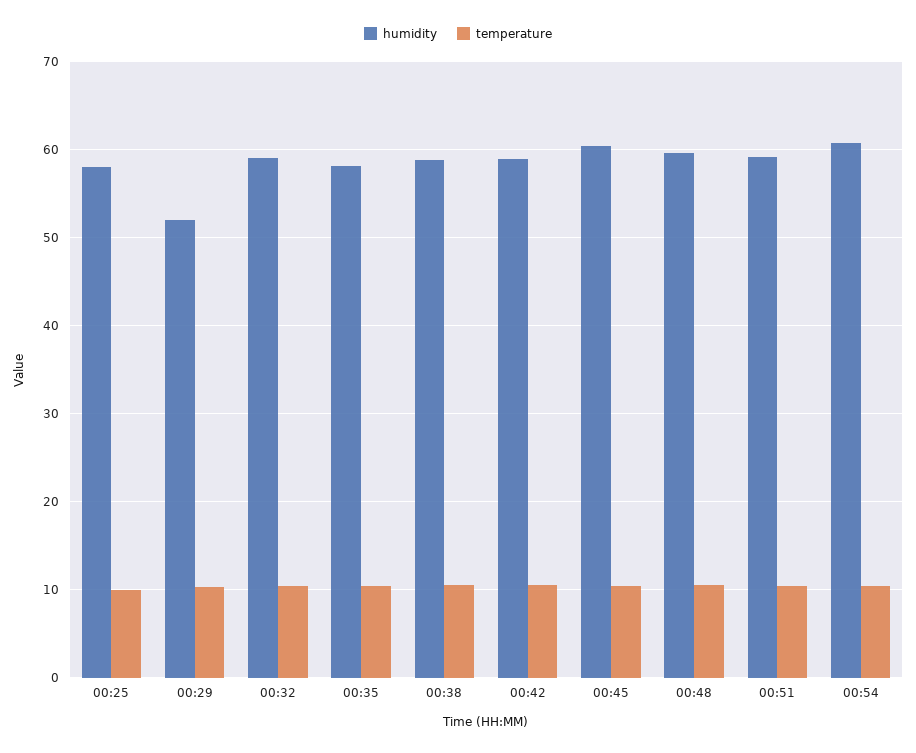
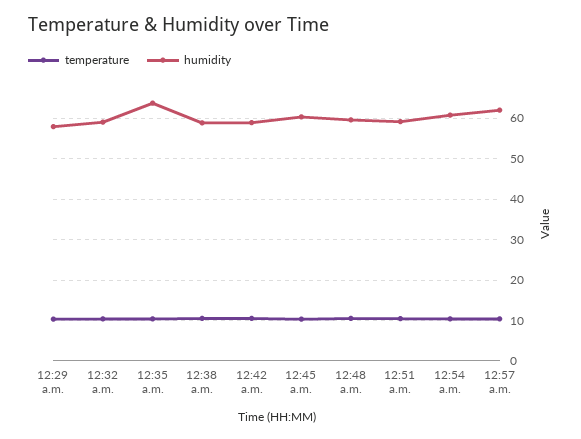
humidity, 00:25: 58 -> none
temperature, 00:25: 10 -> none
humidity, 00:29: 52 -> 58
humidity, 00:35: 58 -> 64
temperature, 12:57 a.m.: none -> 10
humidity, 12:57 a.m.: none -> 62

